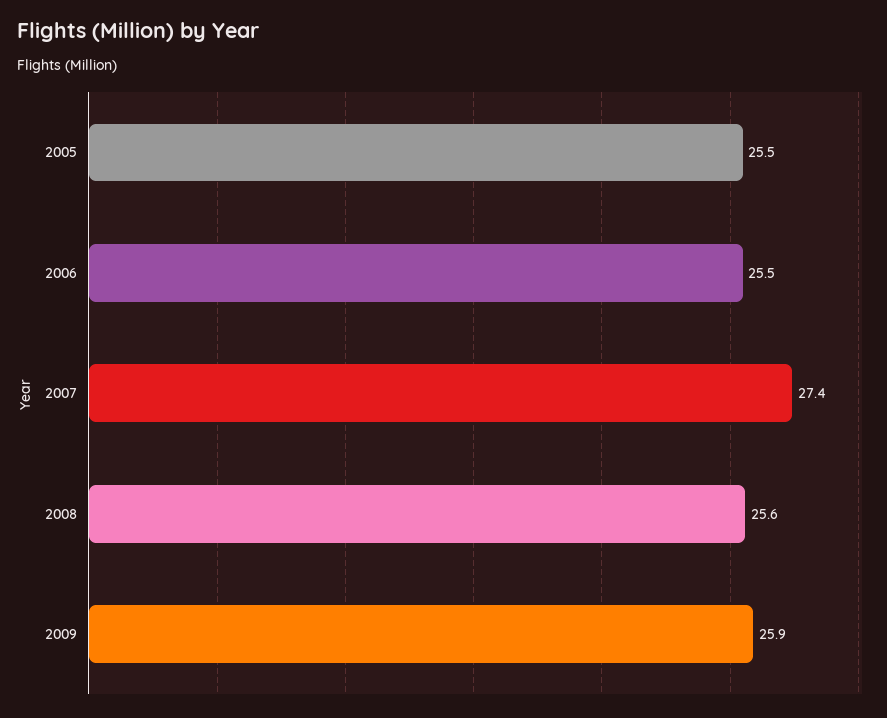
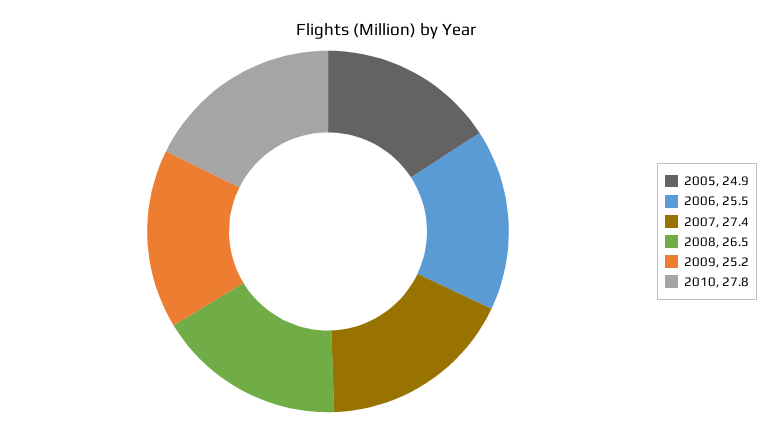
2005: 25.5 -> 24.9
2008: 25.6 -> 26.5
2009: 25.9 -> 25.2
2010: none -> 27.8

